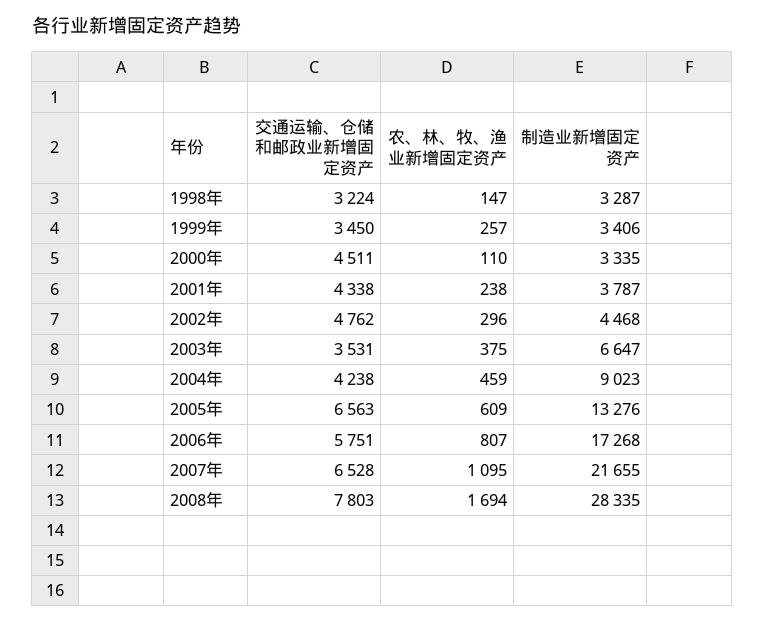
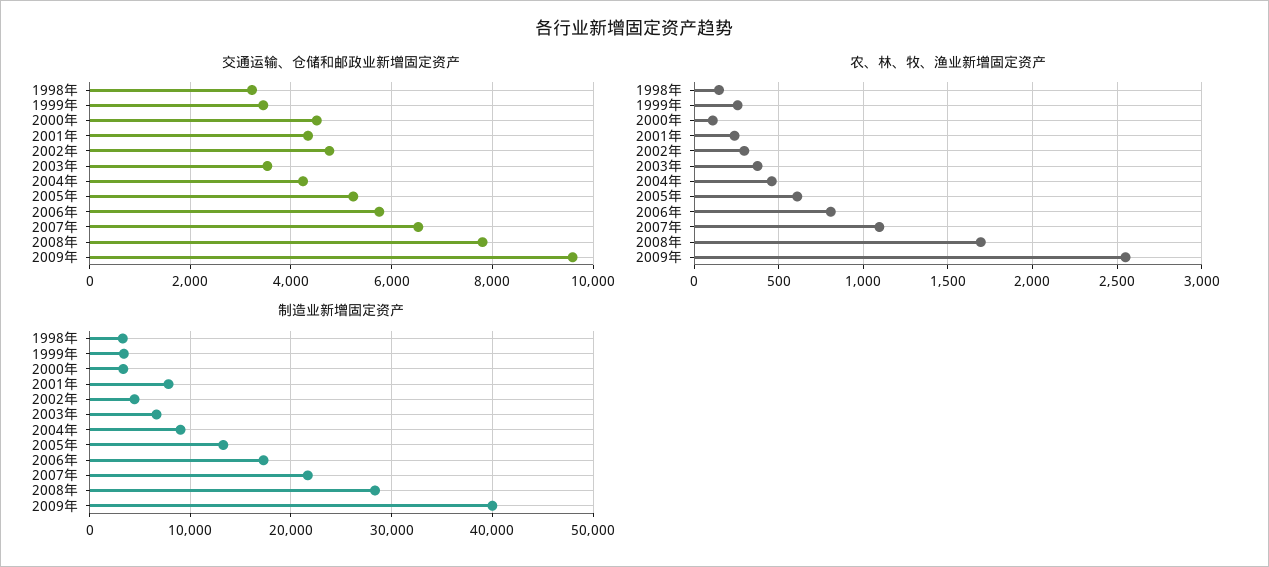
制造业新增固定资产, 2001年: 3787 -> 8000
交通运输、仓储和邮政业新增固定资产, 2005年: 6563 -> 5200
交通运输、仓储和邮政业新增固定资产, 2009年: none -> 9600
农、林、牧、渔业新增固定资产, 2009年: none -> 2550
制造业新增固定资产, 2009年: none -> 40000

